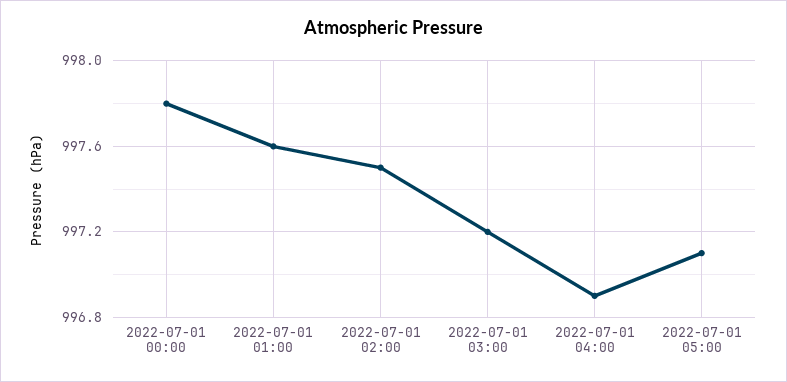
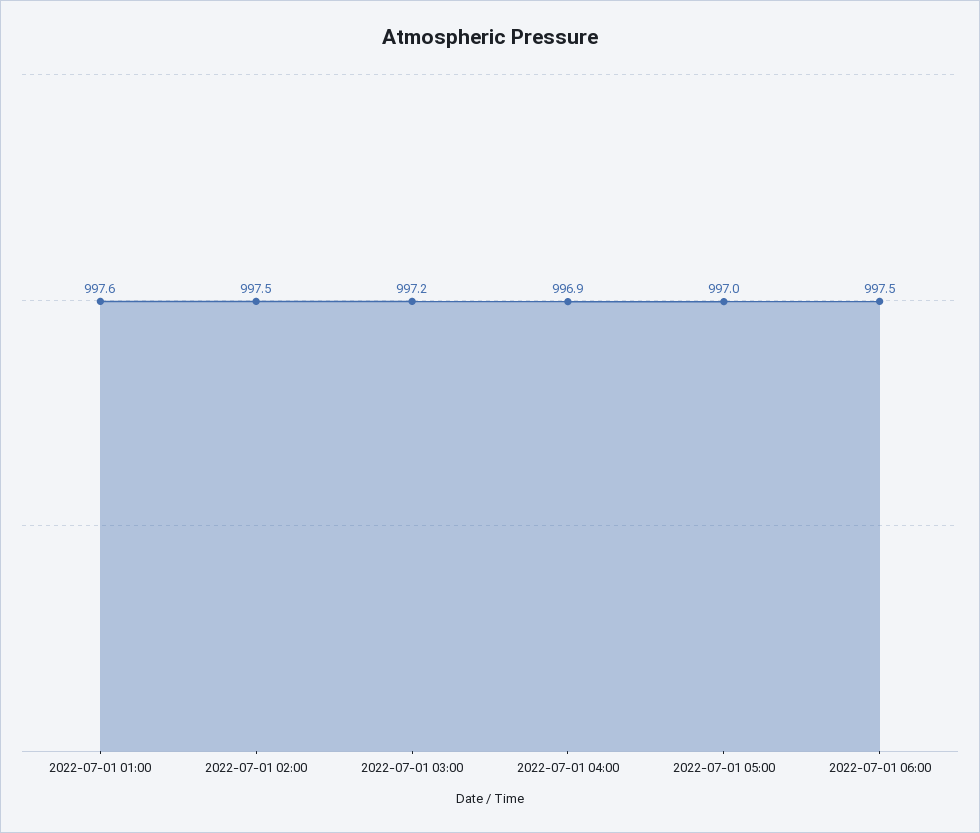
2022-07-01 00:00: 997.8 -> none
2022-07-01 05:00: 997.1 -> 997
2022-07-01 06:00: none -> 997.5

